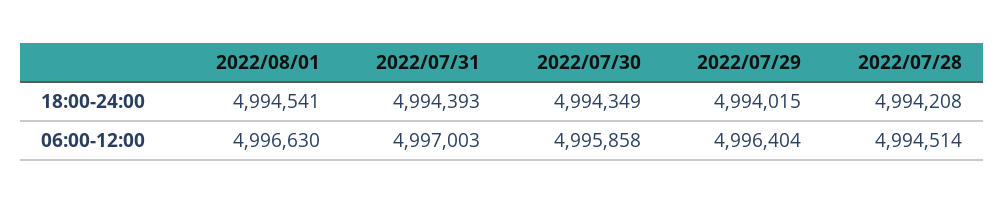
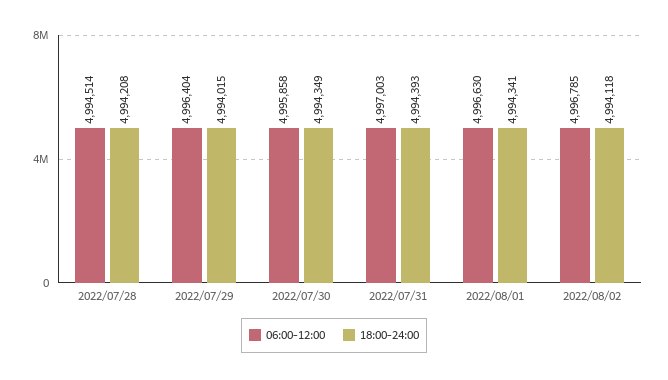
18:00-24:00, 2022/08/01: 4994541 -> 4994341
06:00-12:00, 2022/08/02: none -> 4996785
18:00-24:00, 2022/08/02: none -> 4994118

